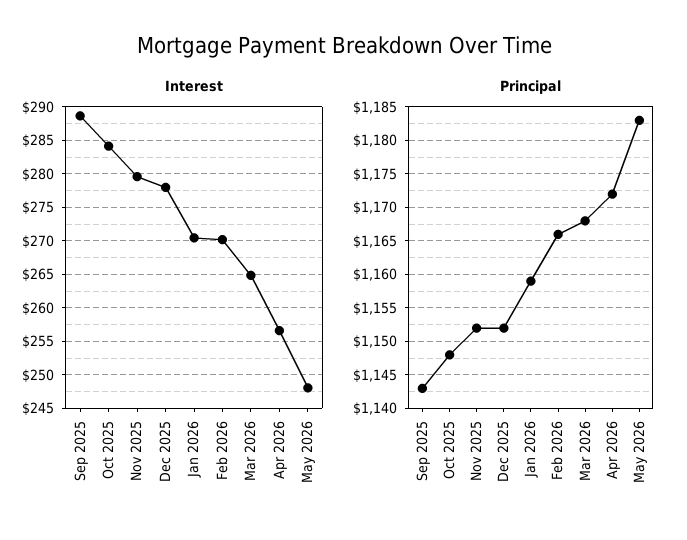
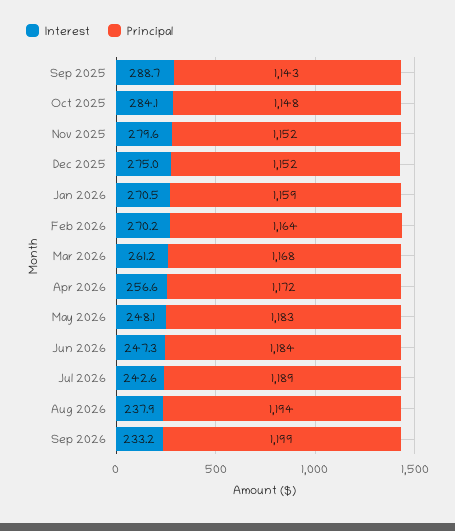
Interest, Dec 2025: 278 -> 275
Interest, Mar 2026: 265 -> 261.2
Principal, Feb 2026: 1166 -> 1164
Interest, Jun 2026: none -> 247.3
Principal, Jun 2026: none -> 1184
Interest, Jul 2026: none -> 242.6
Principal, Jul 2026: none -> 1189
Interest, Aug 2026: none -> 237.9
Principal, Aug 2026: none -> 1194
Interest, Sep 2026: none -> 233.2
Principal, Sep 2026: none -> 1199

